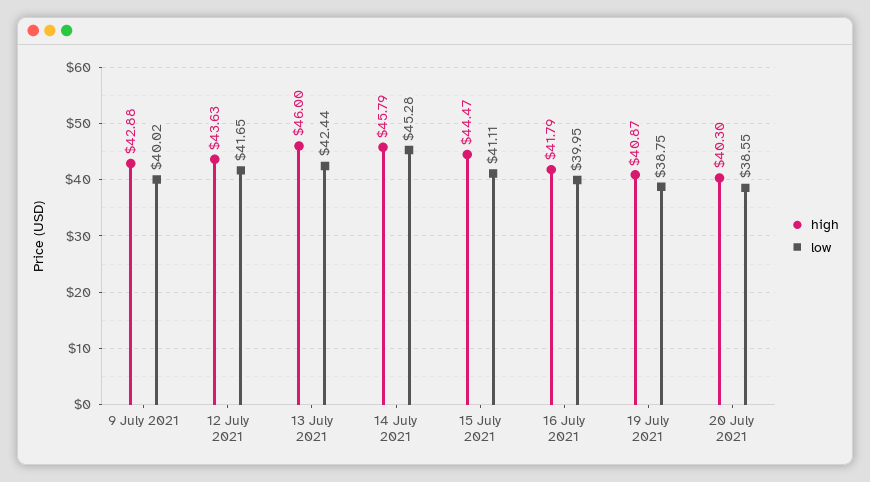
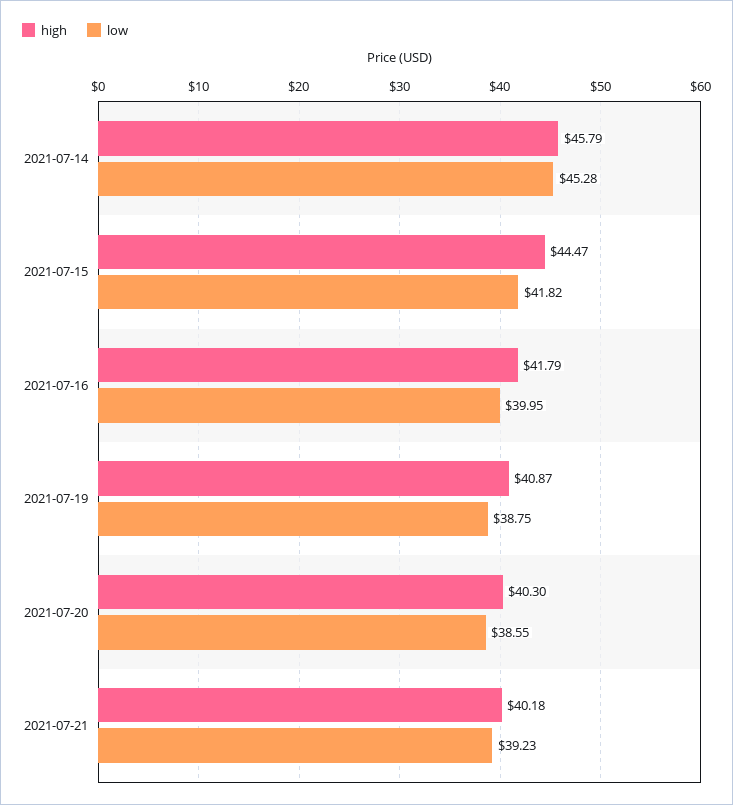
high, 9 July 2021: 42.88 -> none
low, 9 July 2021: 40.02 -> none
high, 12 July 2021: 43.63 -> none
low, 12 July 2021: 41.65 -> none
high, 13 July 2021: 46 -> none
low, 13 July 2021: 42.44 -> none
low, 15 July 2021: 41.11 -> 41.82
high, 2021-07-21: none -> 40.18
low, 2021-07-21: none -> 39.23

